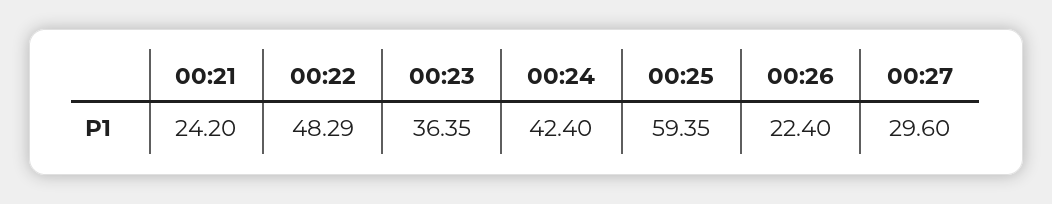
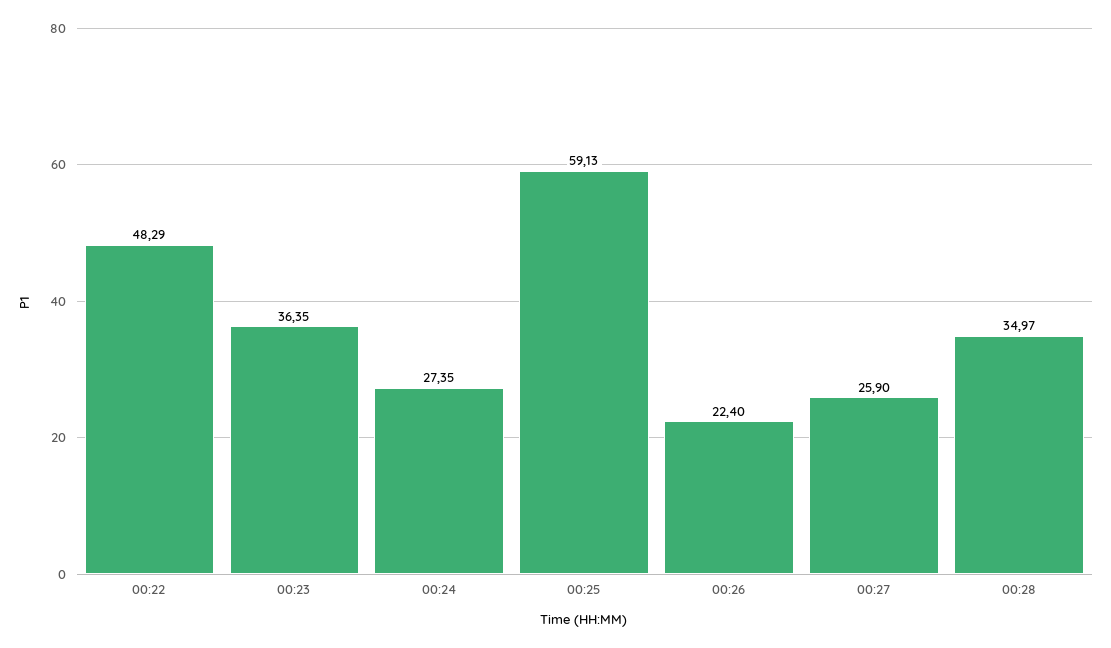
00:21: 24.2 -> none
00:24: 42.4 -> 27.35
00:25: 59.35 -> 59.13
00:27: 29.6 -> 25.9
00:28: none -> 34.97

